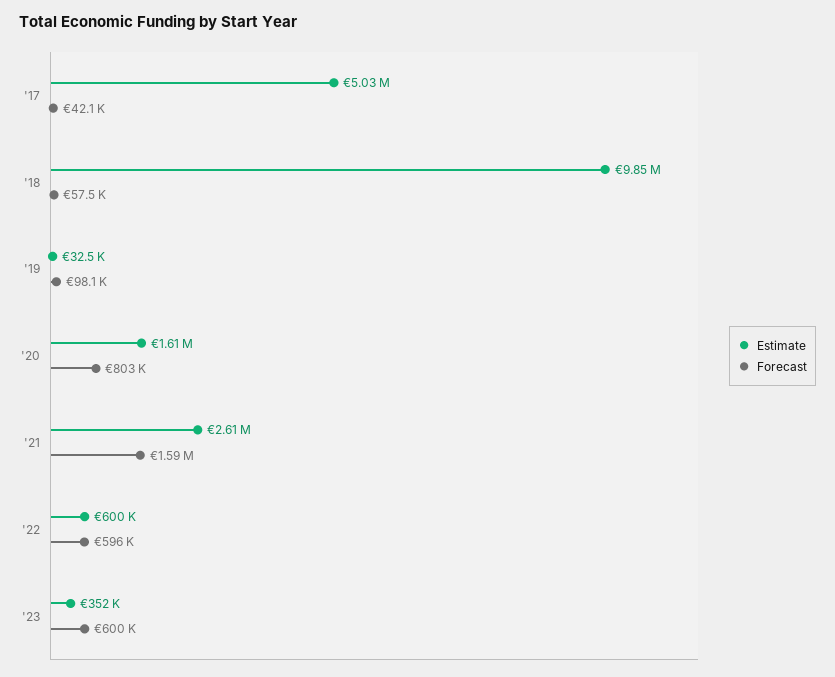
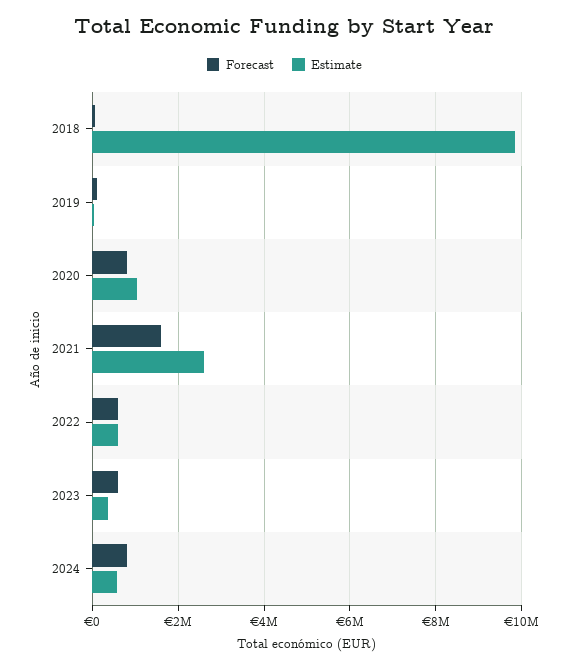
Estimate, '17: 5030000 -> none
Forecast, '17: 42100 -> none
Estimate, '20: 1610000 -> 1000000
Forecast, 2024: none -> 800000
Estimate, 2024: none -> 600000

